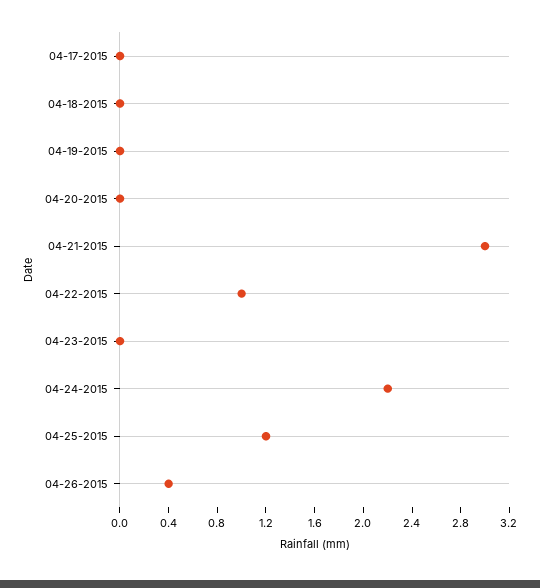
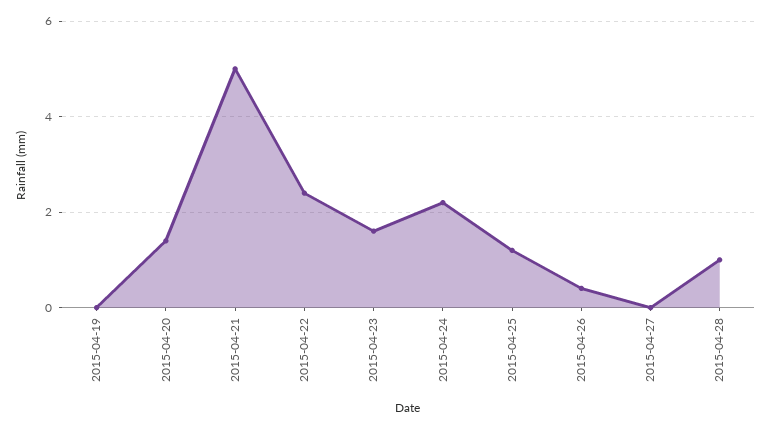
04-17-2015: 0 -> none
04-18-2015: 0 -> none
04-20-2015: 0 -> 1.5
04-21-2015: 3 -> 5
04-22-2015: 1 -> 2.5
04-23-2015: 0 -> 1.5
2015-04-27: none -> 0
2015-04-28: none -> 1

